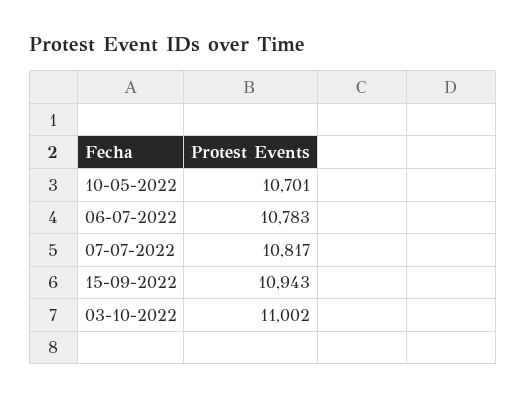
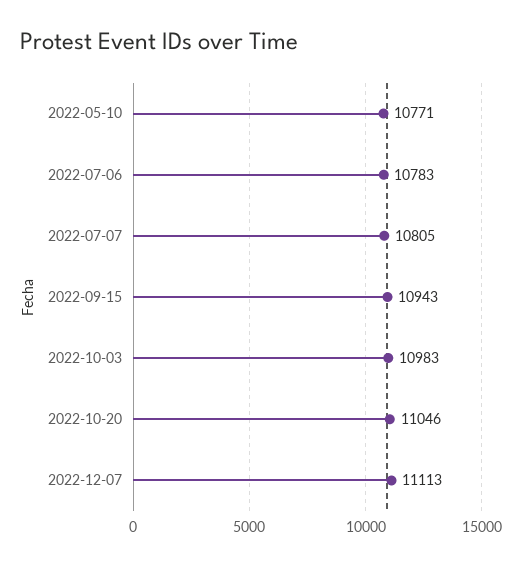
10-05-2022: 10701 -> 10771
07-07-2022: 10817 -> 10805
03-10-2022: 11002 -> 10983
2022-10-20: none -> 11046
2022-12-07: none -> 11113

